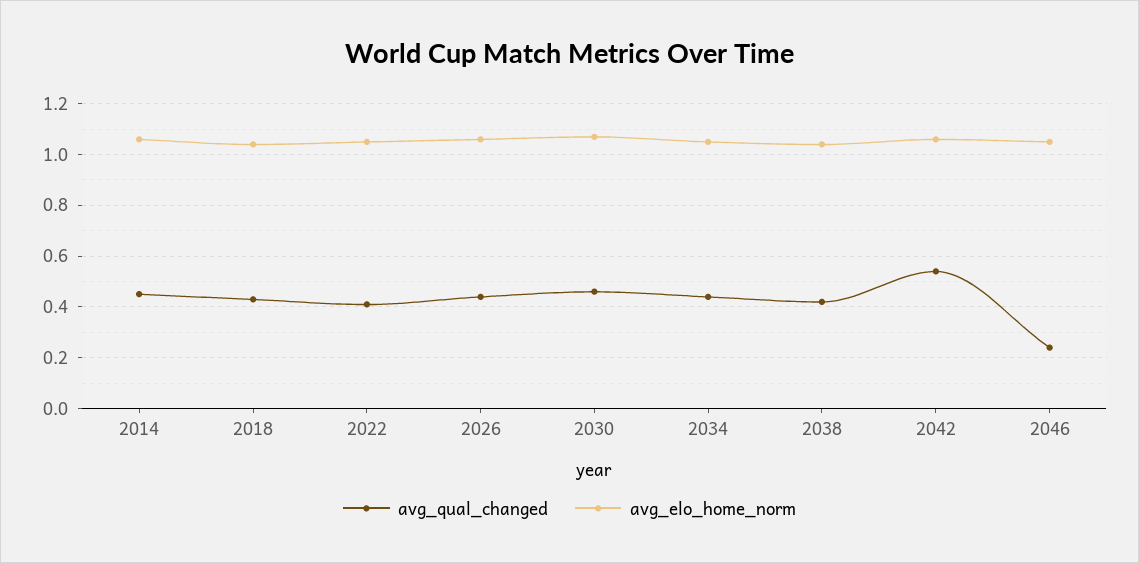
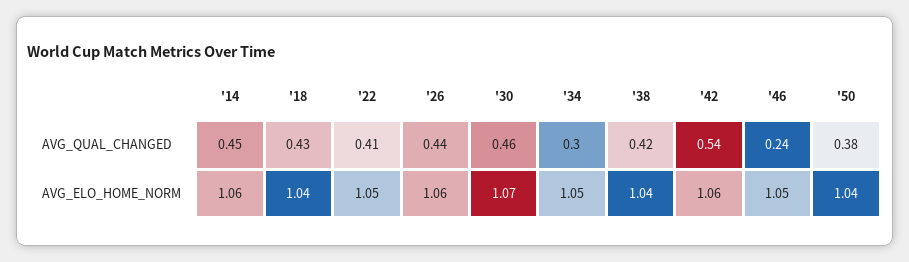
avg_qual_changed, 2034: 0.45 -> 0.3
avg_qual_changed, '50: none -> 0.38
avg_elo_home_norm, '50: none -> 1.04

